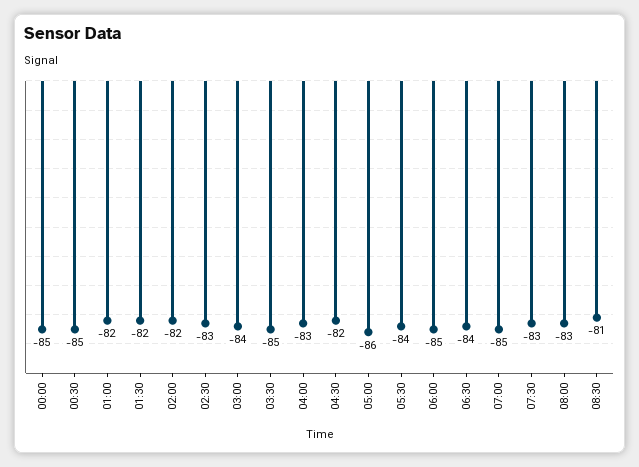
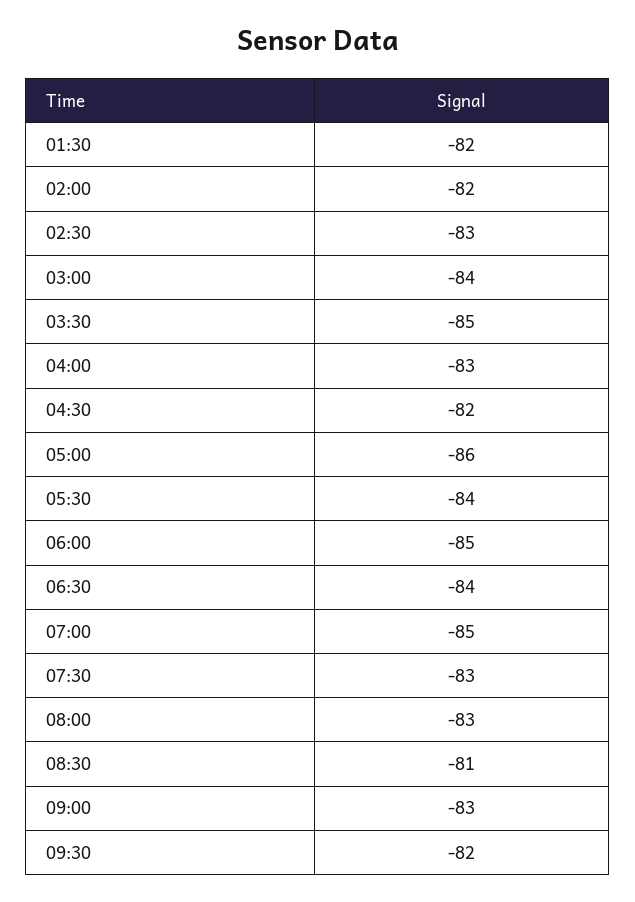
00:00: -85 -> none
00:30: -85 -> none
01:00: -82 -> none
09:00: none -> -83
09:30: none -> -82

